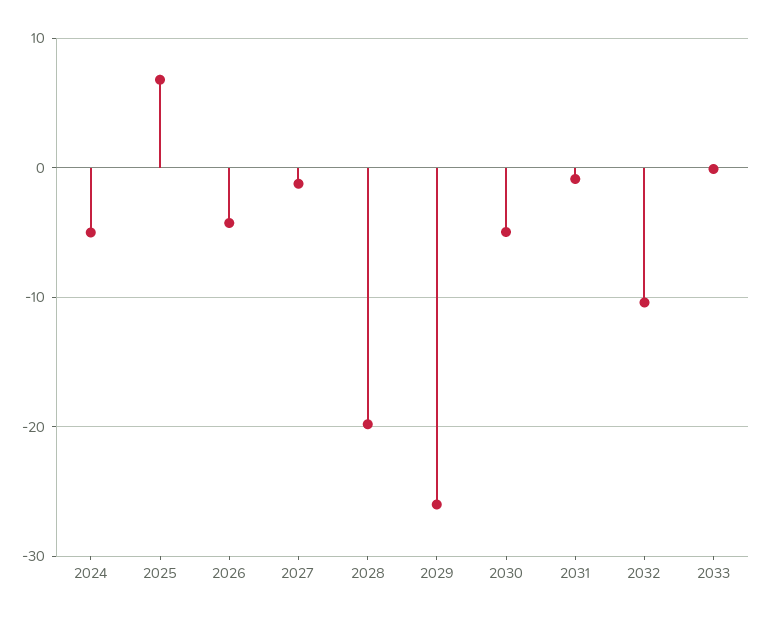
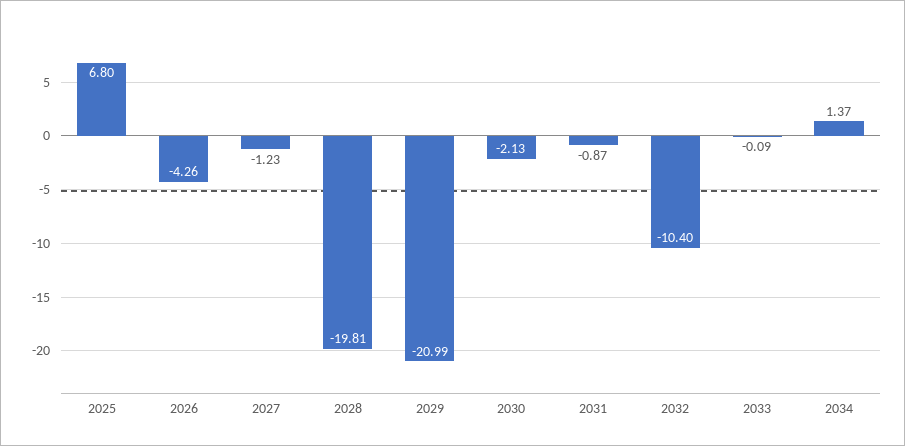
2024: -5 -> none
2029: -26 -> -20.99
2030: -5 -> -2.13
2034: none -> 1.37

